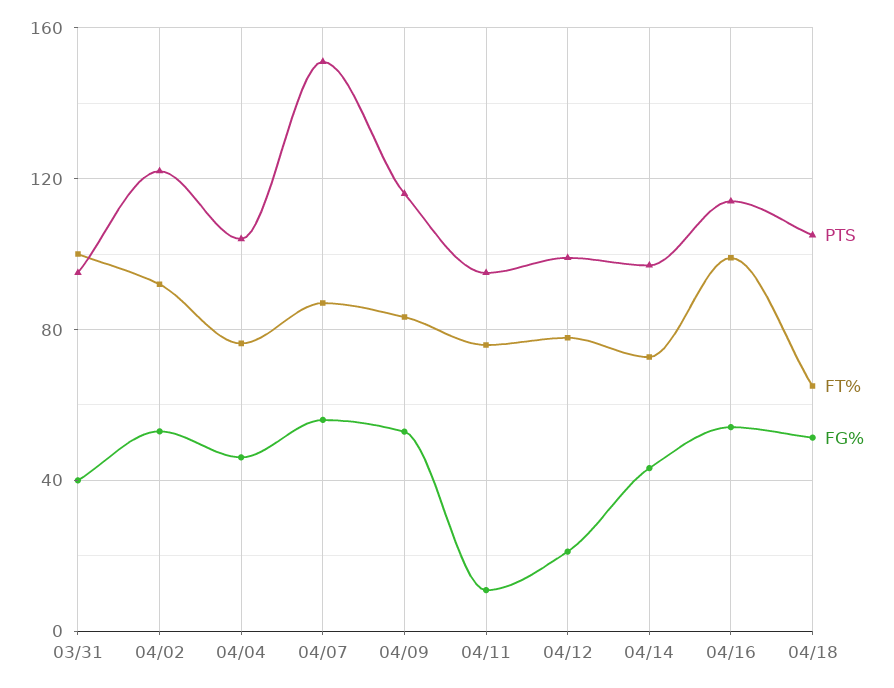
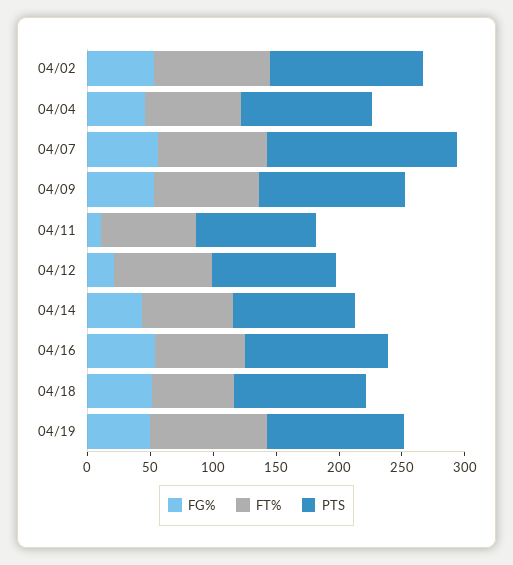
PTS, 03/31: 95 -> none
FT%, 03/31: 100 -> none
FG%, 03/31: 40 -> none
FT%, 04/16: 100 -> 70
FG%, 04/19: none -> 50
FT%, 04/19: none -> 90
PTS, 04/19: none -> 110

